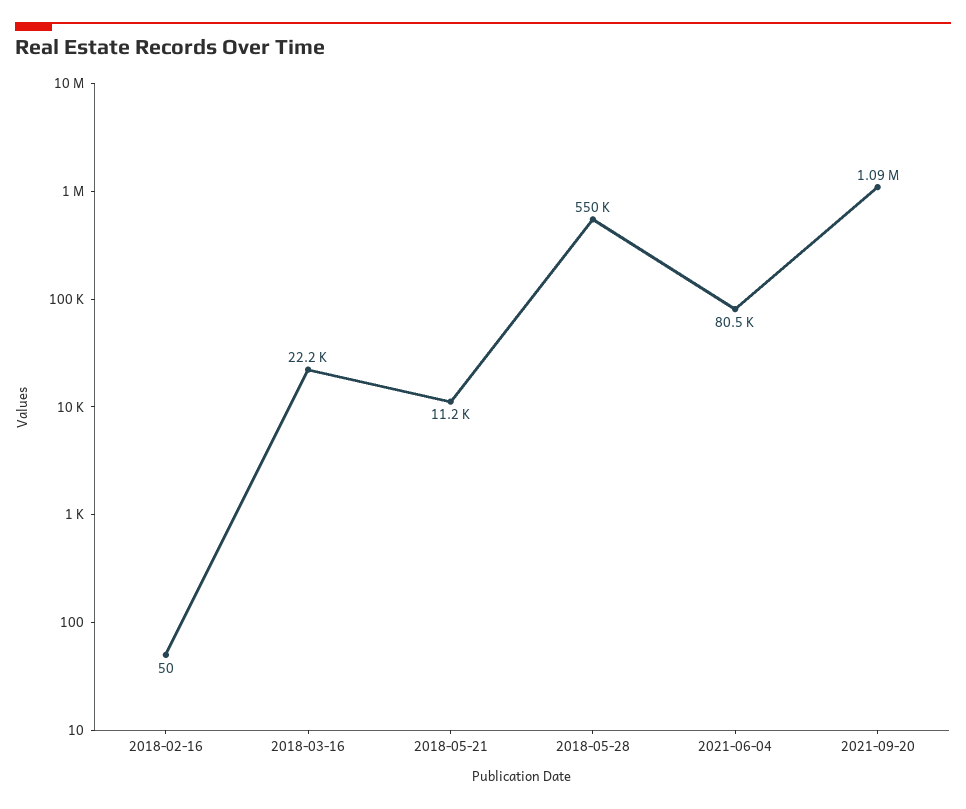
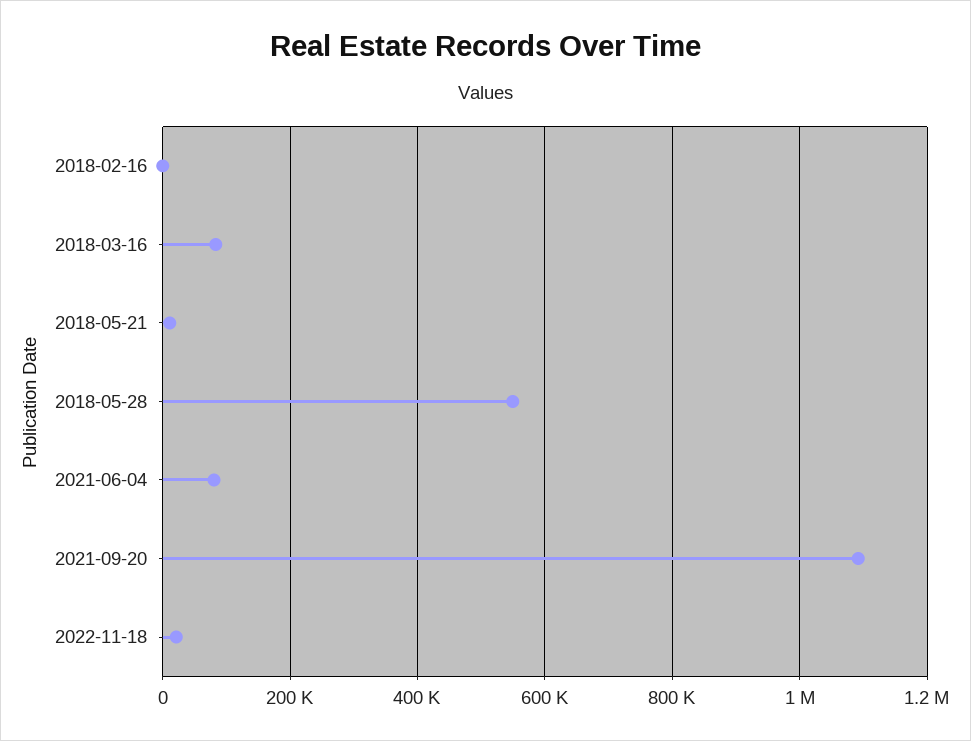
2018-03-16: 22200 -> 80000
2022-11-18: none -> 20000

